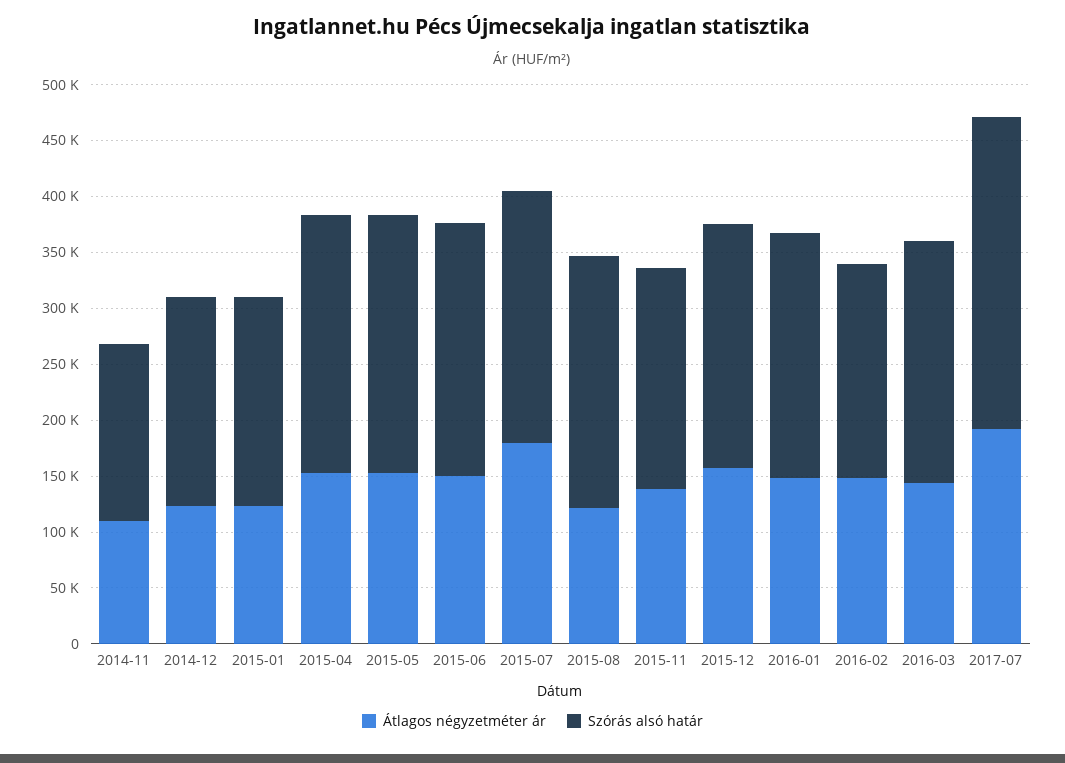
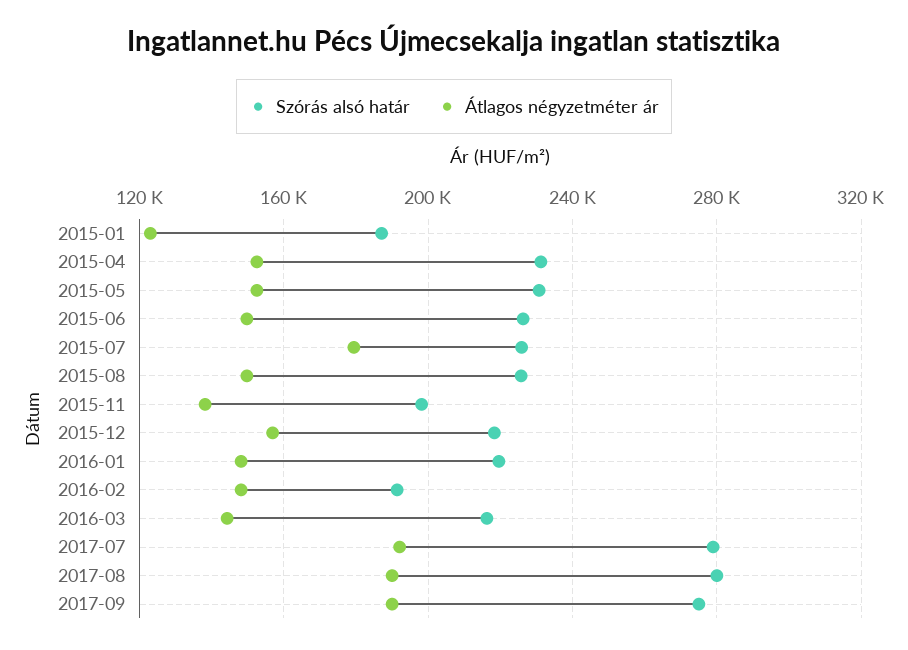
Átlagos négyzetméter ár, 2014-11: 110000 -> none
Szórás alsó határ, 2014-11: 160000 -> none
Átlagos négyzetméter ár, 2014-12: 120000 -> none
Szórás alsó határ, 2014-12: 190000 -> none
Átlagos négyzetméter ár, 2015-08: 120000 -> 150000
Szórás alsó határ, 2017-08: none -> 280000
Átlagos négyzetméter ár, 2017-08: none -> 190000
Szórás alsó határ, 2017-09: none -> 275000
Átlagos négyzetméter ár, 2017-09: none -> 190000

